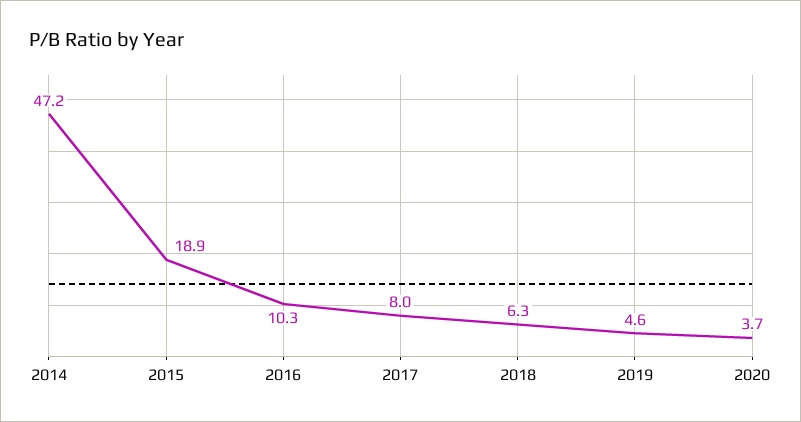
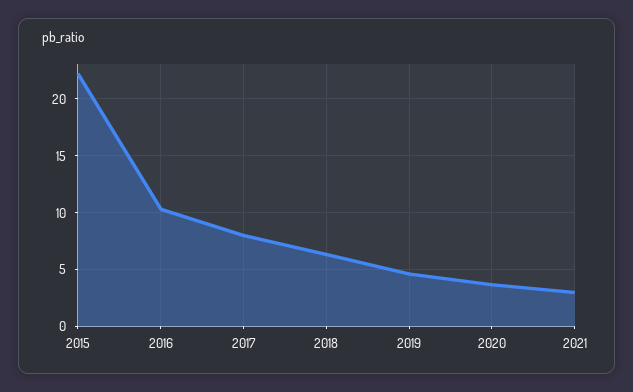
2014: 47.2 -> none
2015: 18.9 -> 22
2021: none -> 3

